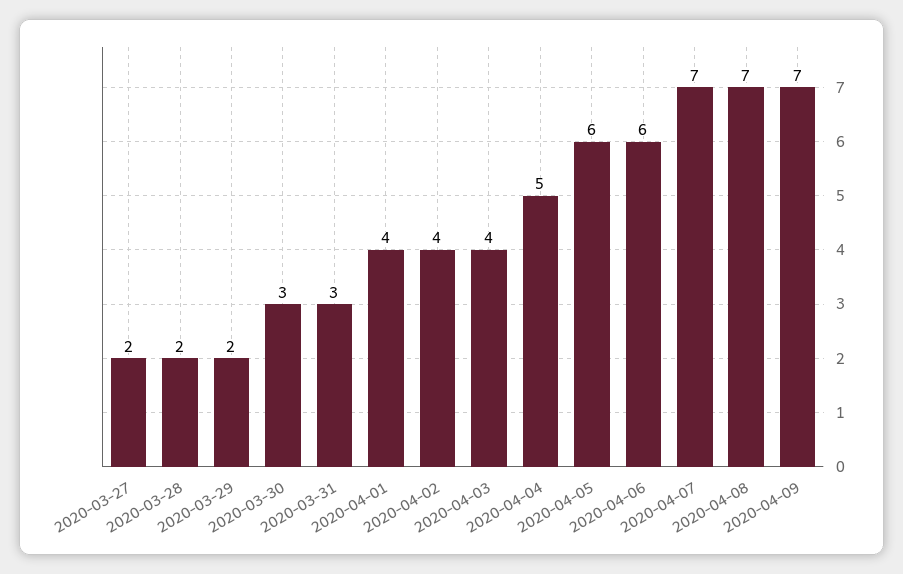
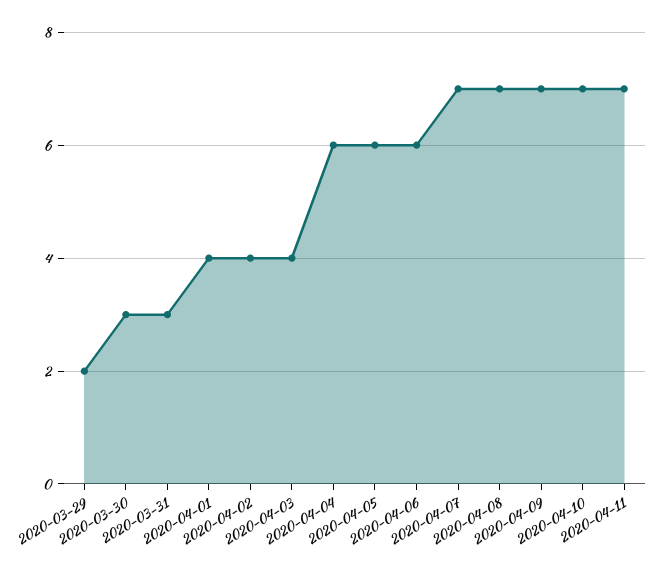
2020-03-27: 2 -> none
2020-03-28: 2 -> none
2020-04-04: 5 -> 6
2020-04-10: none -> 7
2020-04-11: none -> 7

